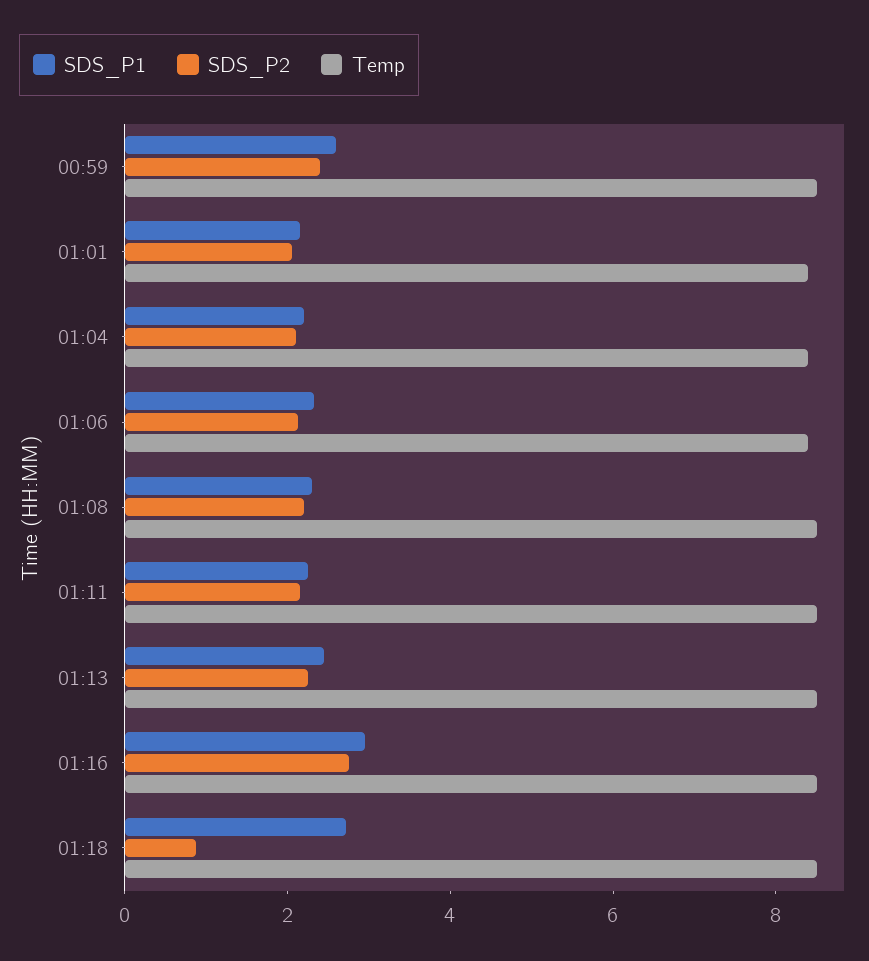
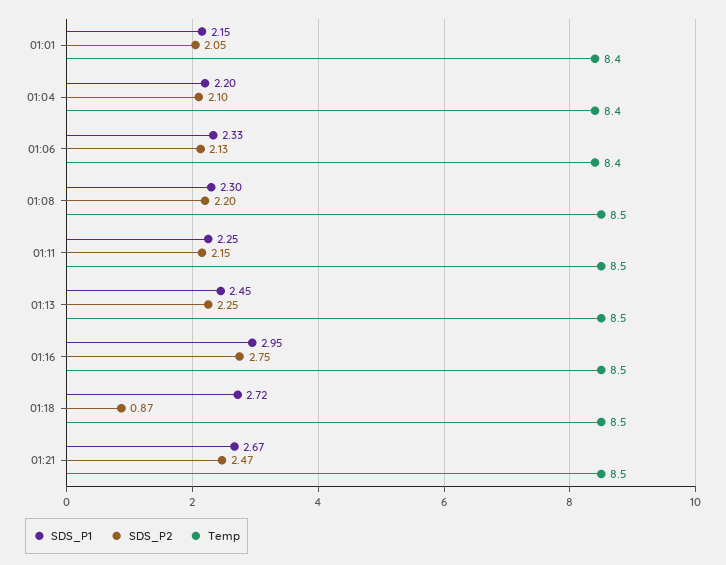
SDS_P1, 00:59: 2.5 -> none
SDS_P2, 00:59: 2.5 -> none
Temp, 00:59: 8.5 -> none
SDS_P1, 01:21: none -> 2.67
SDS_P2, 01:21: none -> 2.47
Temp, 01:21: none -> 8.5

